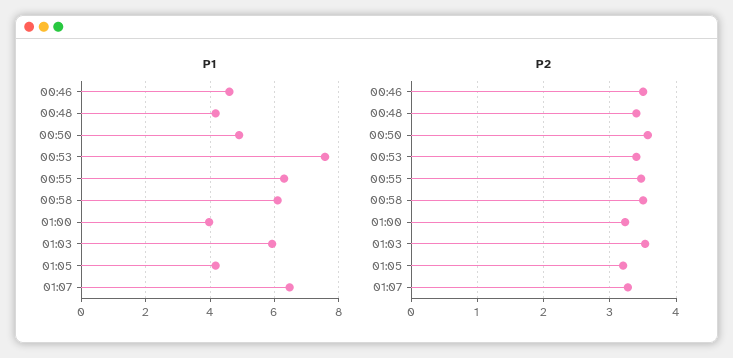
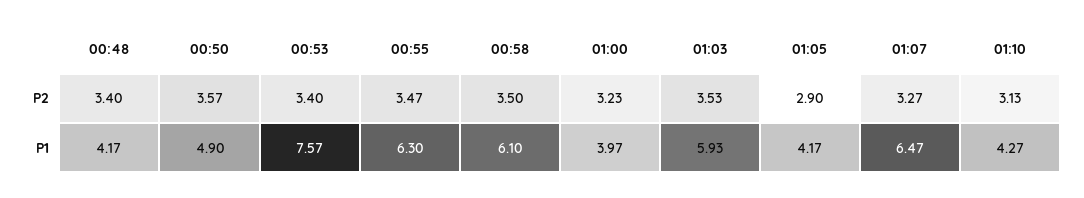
P1, 00:46: 4.6 -> none
P2, 00:46: 3.5 -> none
P2, 01:05: 3.2 -> 2.9
P2, 01:10: none -> 3.13
P1, 01:10: none -> 4.27

